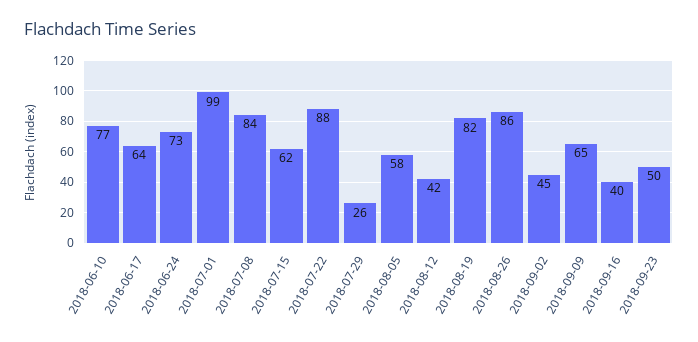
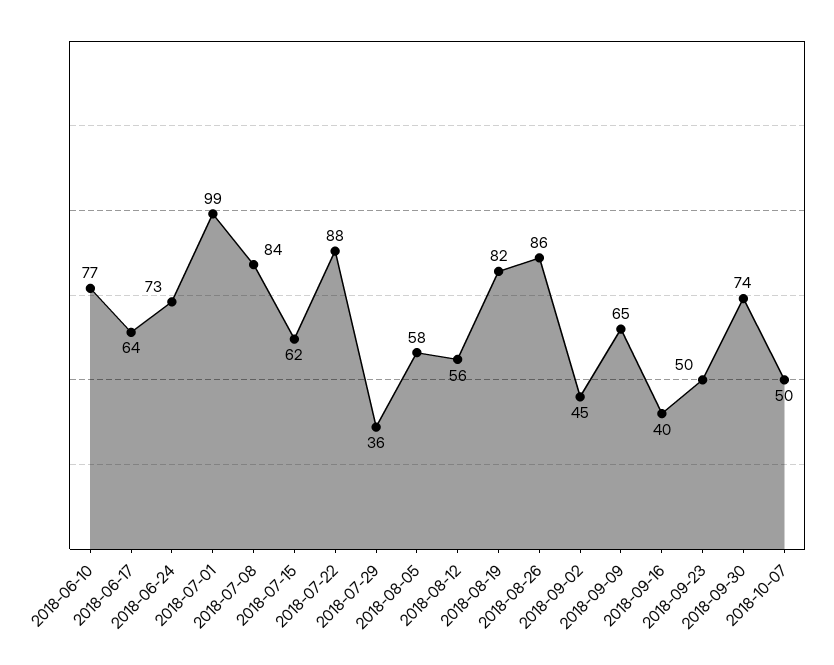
2018-07-29: 26 -> 36
2018-08-12: 42 -> 56
2018-09-30: none -> 74
2018-10-07: none -> 50

